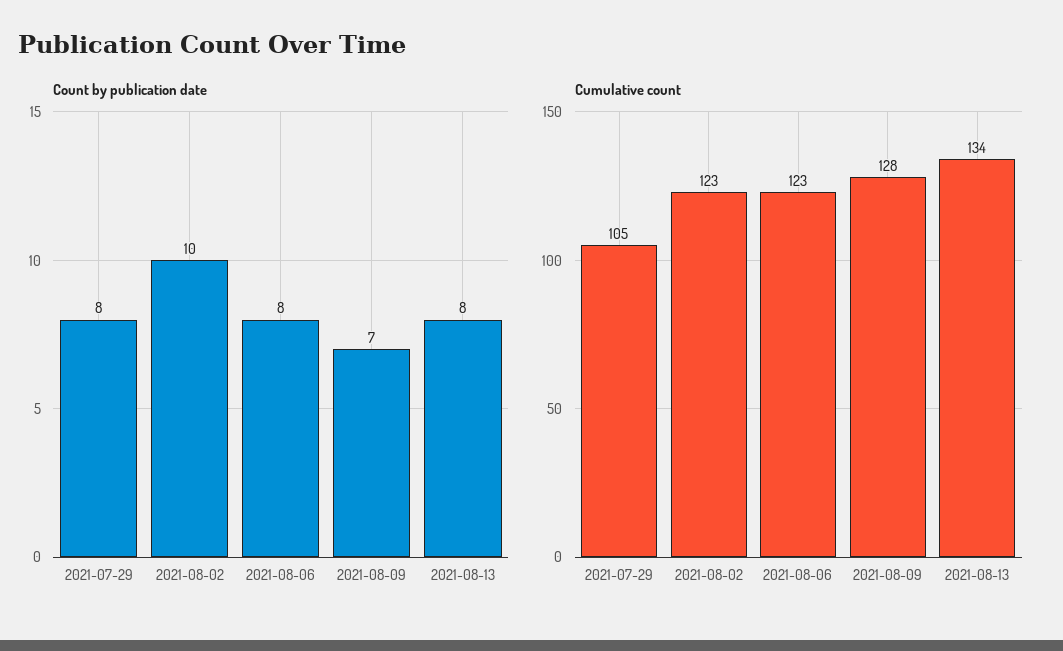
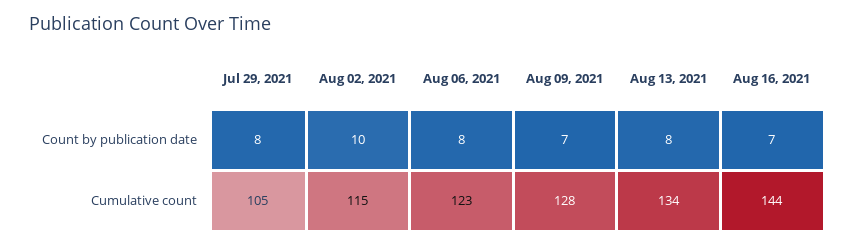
Cumulative count, 2021-08-02: 123 -> 115
Count by publication date, Aug 16, 2021: none -> 7
Cumulative count, Aug 16, 2021: none -> 144

